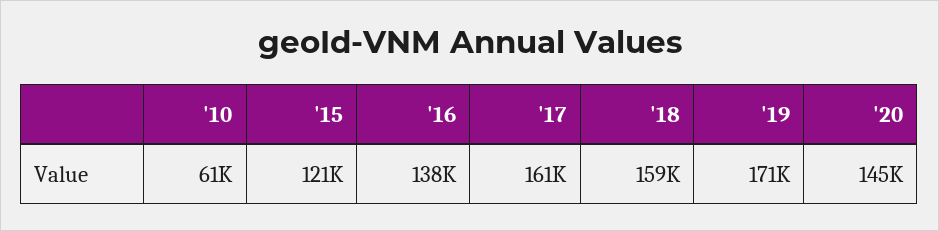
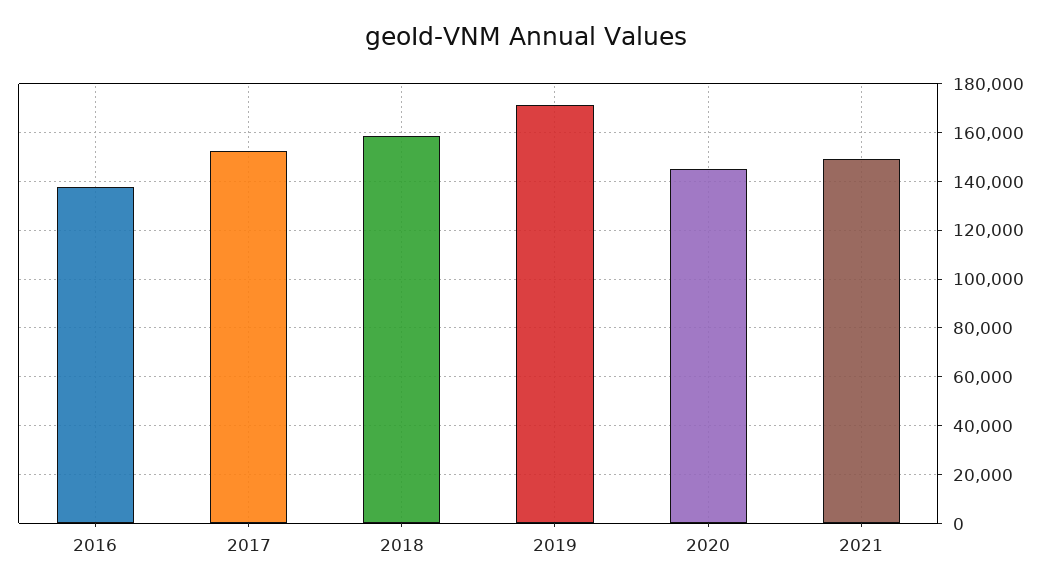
'10: 61000 -> none
'15: 121000 -> none
'17: 161000 -> 152500
2021: none -> 150000

